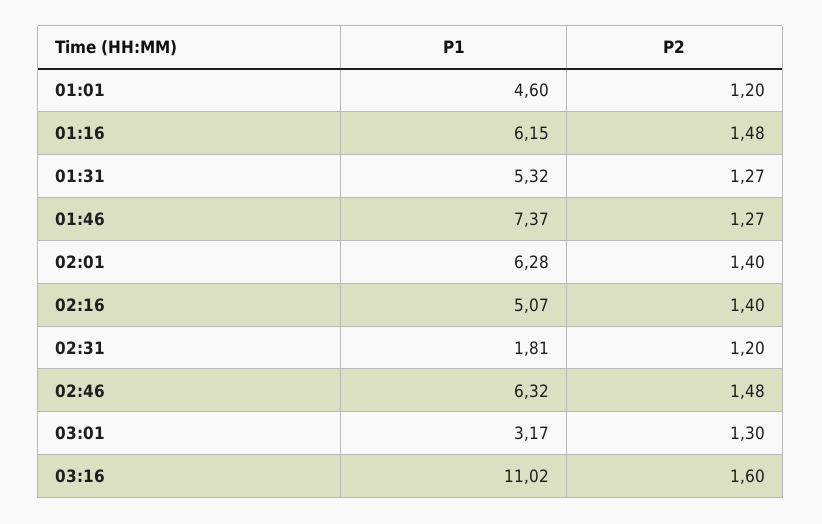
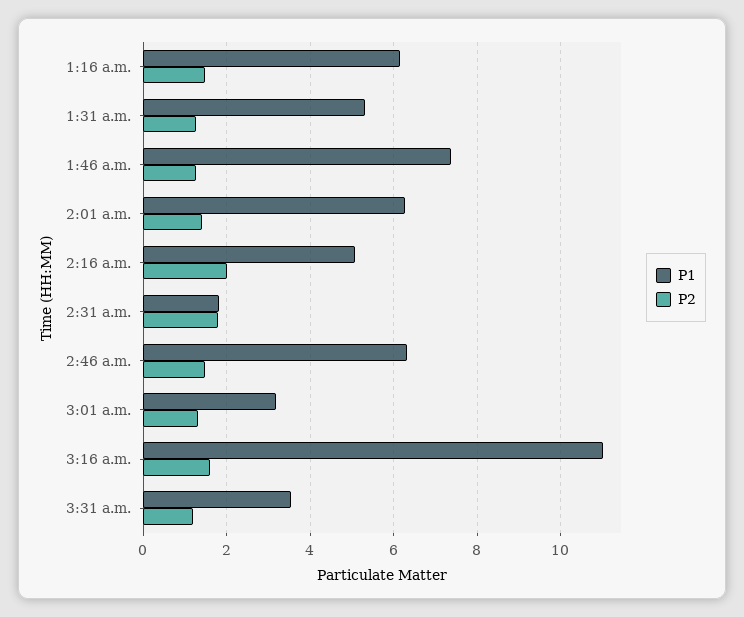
P1, 01:01: 4.6 -> none
P2, 01:01: 1.2 -> none
P2, 02:16: 1.4 -> 2
P2, 02:31: 1.2 -> 1.8
P1, 3:31 a.m.: none -> 3.6
P2, 3:31 a.m.: none -> 1.2

